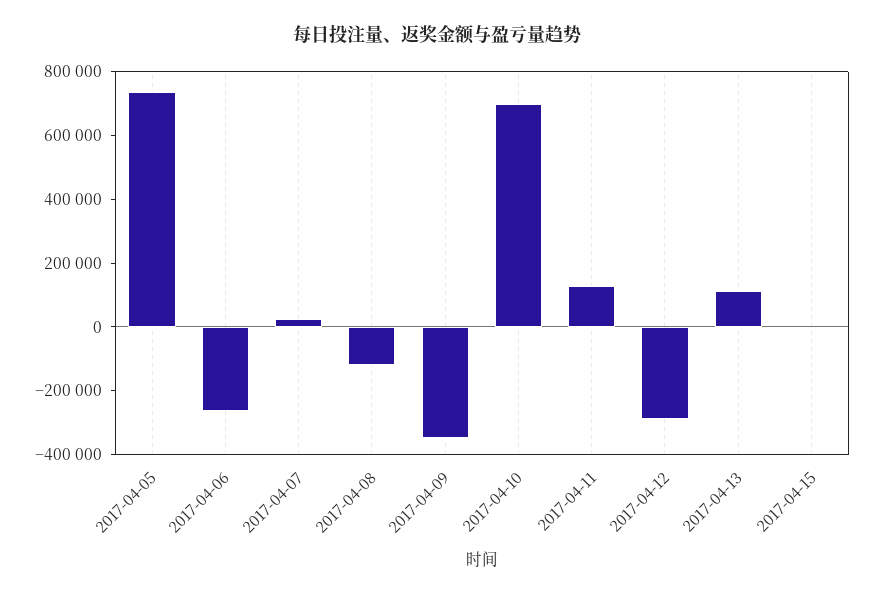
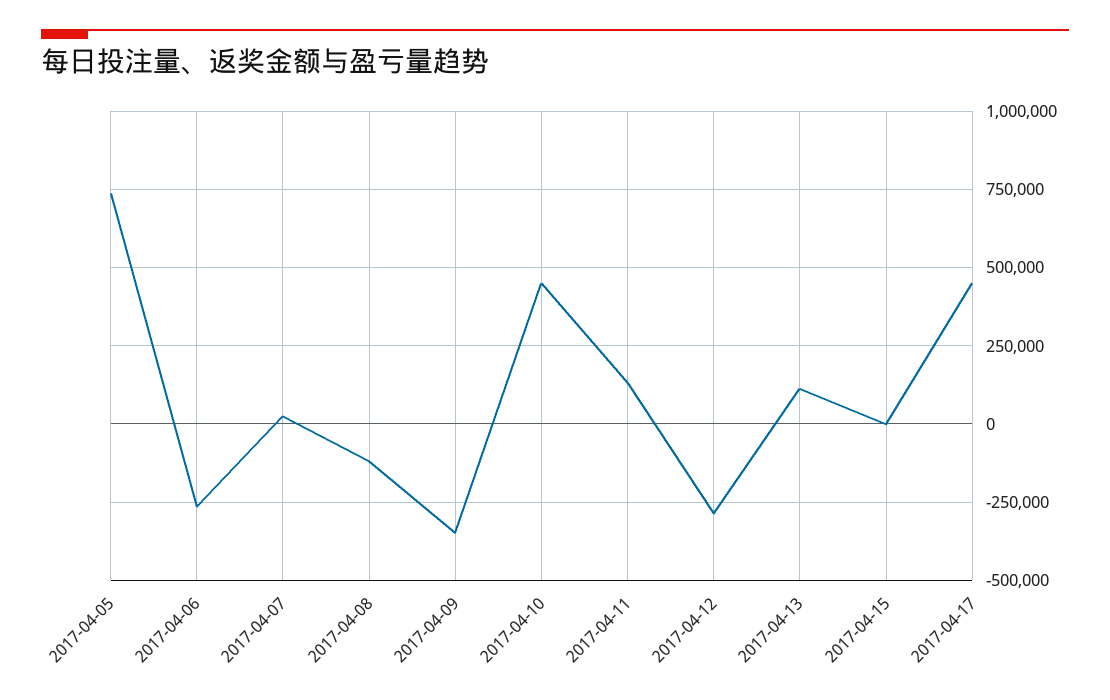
2017-04-10: 700000 -> 450000
2017-04-17: none -> 450000

